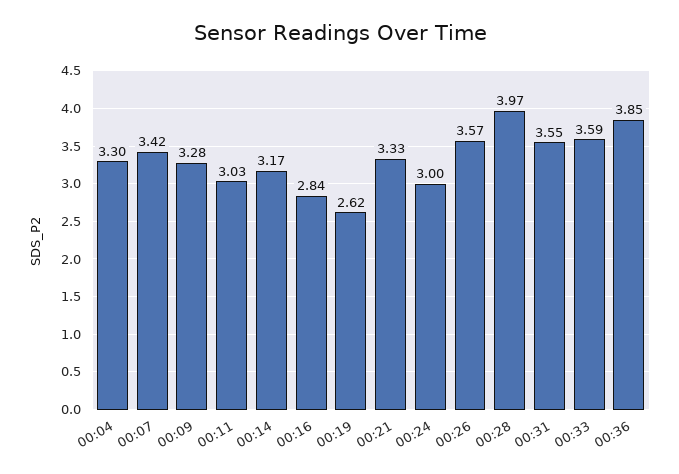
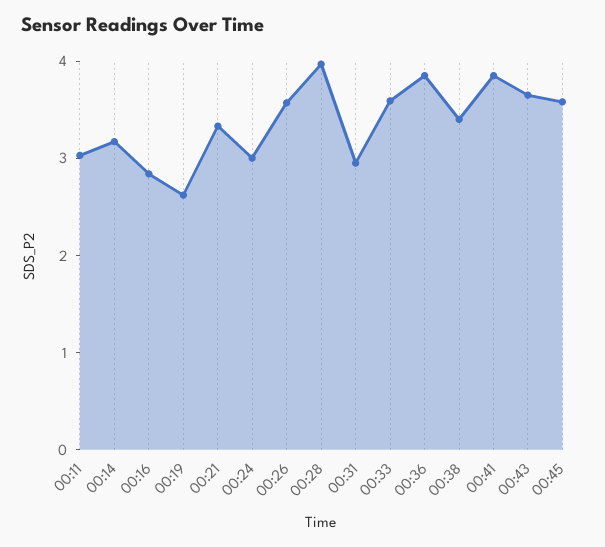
00:04: 3.3 -> none
00:07: 3.42 -> none
00:09: 3.28 -> none
00:31: 3.55 -> 3
00:38: none -> 3.4
00:41: none -> 3.8
00:43: none -> 3.6
00:45: none -> 3.6

